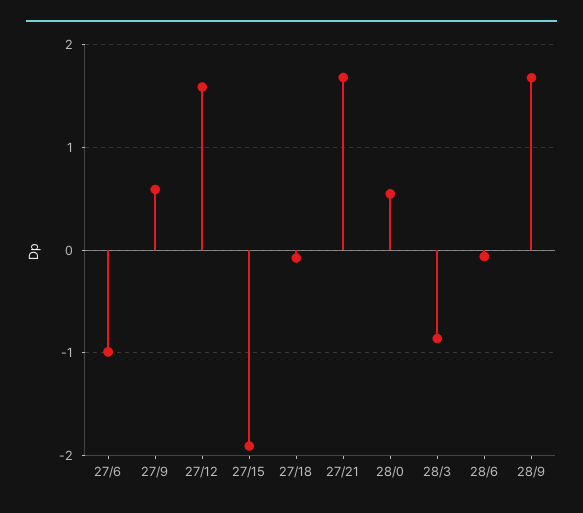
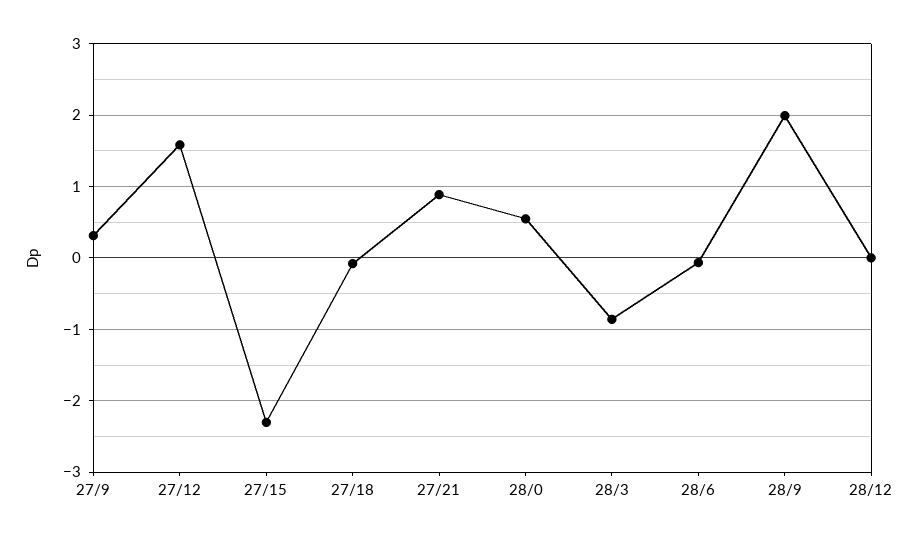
27/6: -1 -> none
27/9: 0.6 -> 0.3
27/15: -1.9 -> -2.3
27/21: 1.7 -> 0.9
28/9: 1.7 -> 2
28/12: none -> 0

